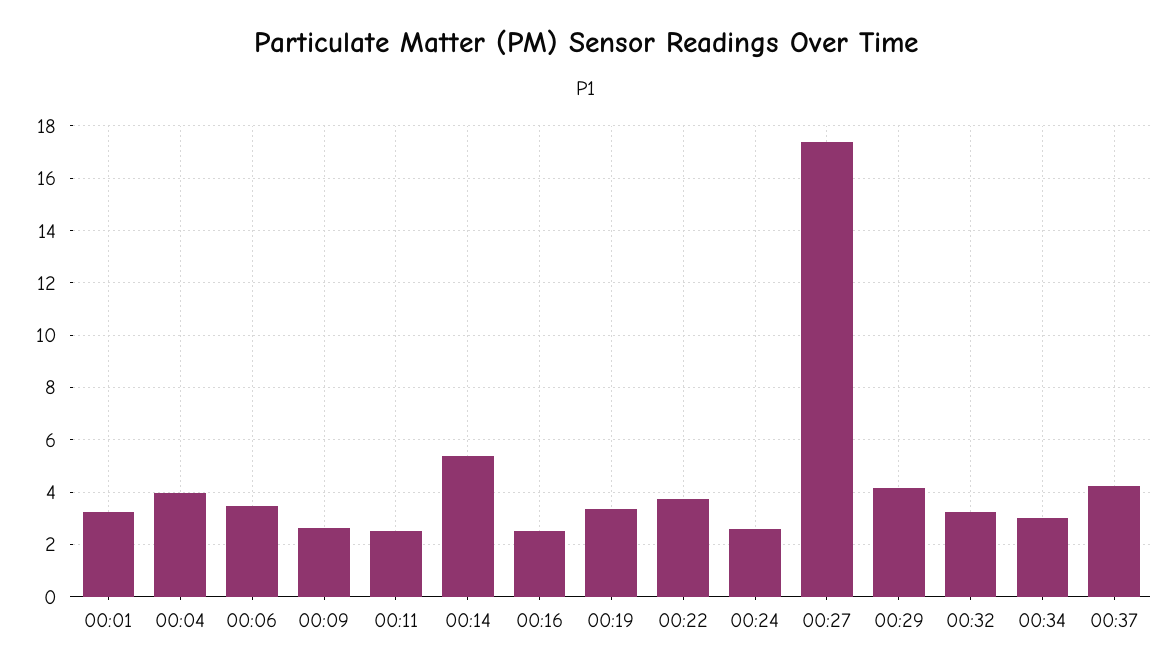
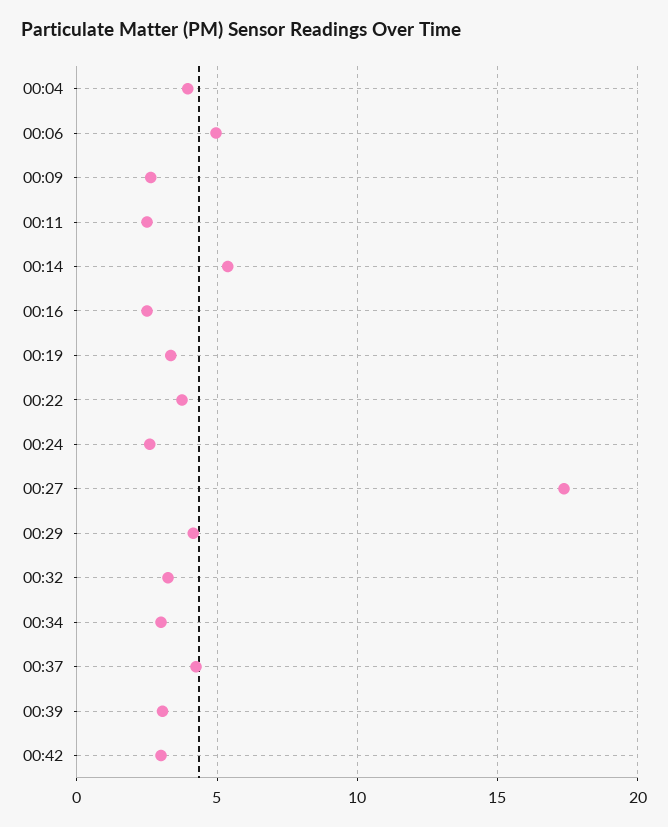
00:01: 3.25 -> none
00:06: 3.5 -> 5
00:39: none -> 3
00:42: none -> 3

